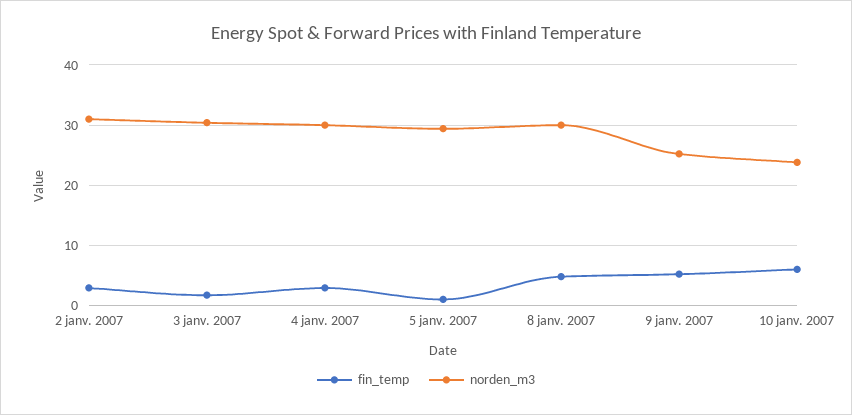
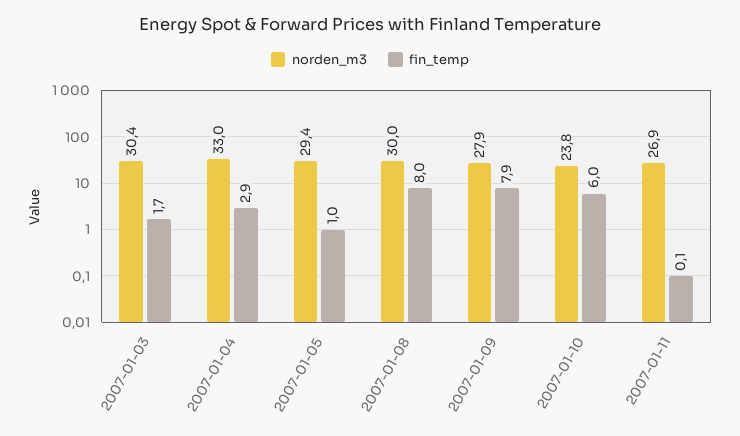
fin_temp, 2 janv. 2007: 3 -> none
norden_m3, 2 janv. 2007: 31 -> none
norden_m3, 4 janv. 2007: 30 -> 33
fin_temp, 8 janv. 2007: 5 -> 8
fin_temp, 9 janv. 2007: 5 -> 7.9
norden_m3, 9 janv. 2007: 25 -> 27.9
norden_m3, 2007-01-11: none -> 26.9
fin_temp, 2007-01-11: none -> 0.1

